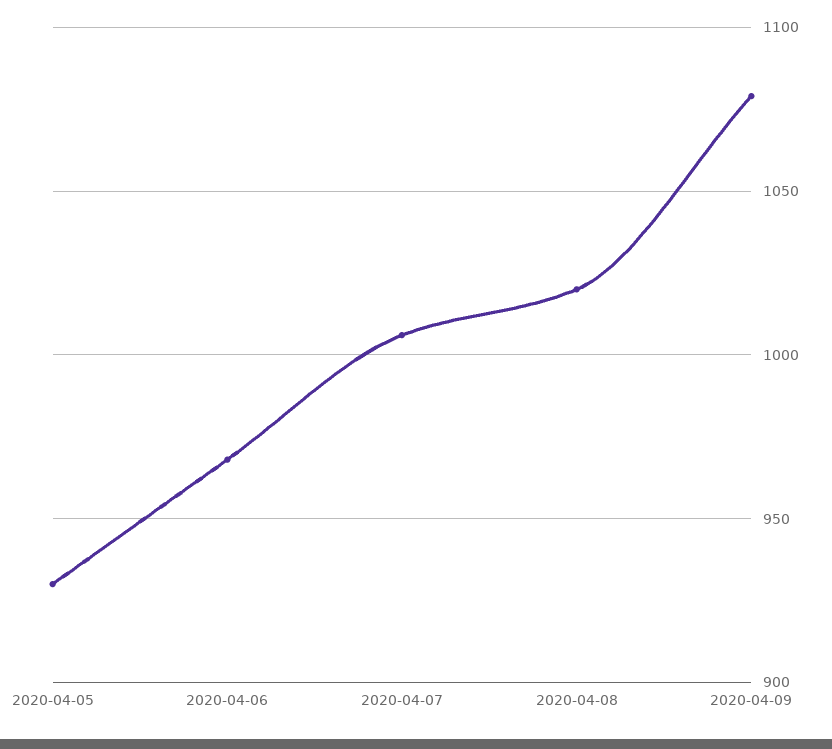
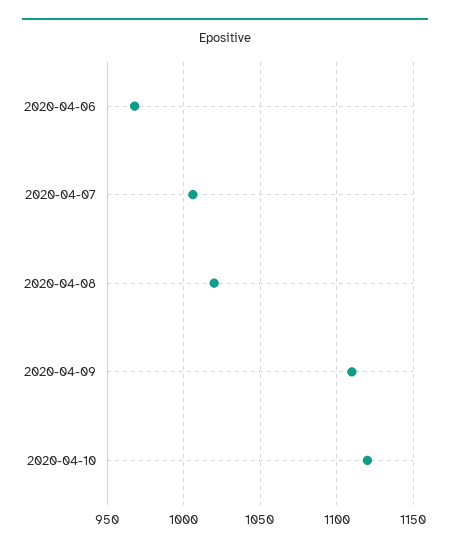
2020-04-05: 930 -> none
2020-04-09: 1080 -> 1110
2020-04-10: none -> 1120

